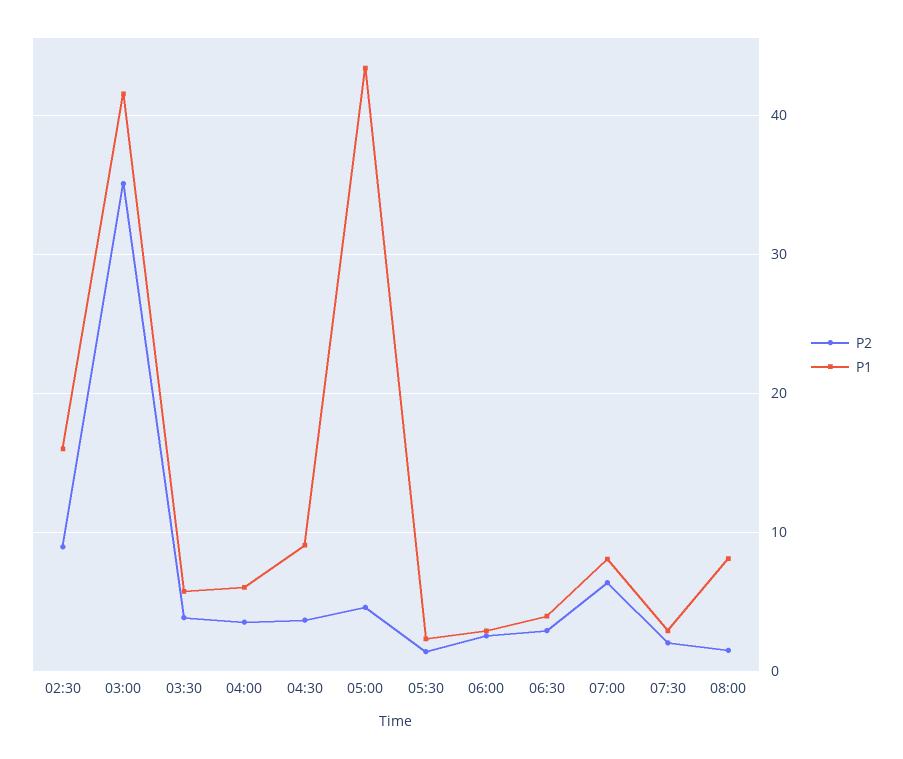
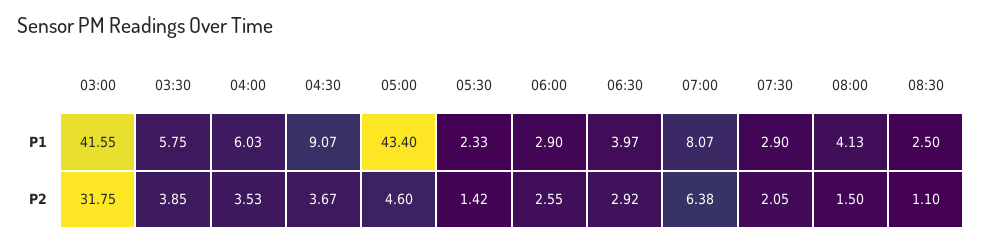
P2, 02:30: 9 -> none
P1, 02:30: 16 -> none
P2, 03:00: 35 -> 31.75
P1, 08:00: 8 -> 4.13
P1, 08:30: none -> 2.5
P2, 08:30: none -> 1.1

